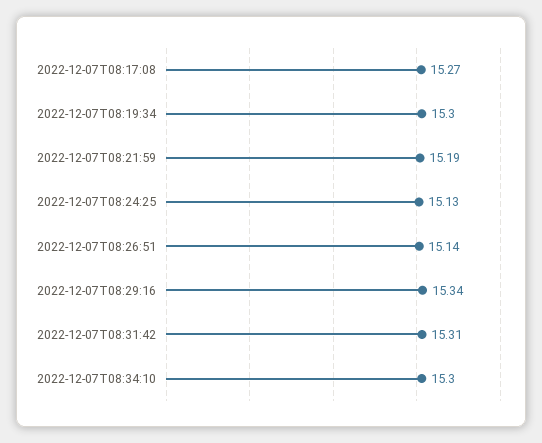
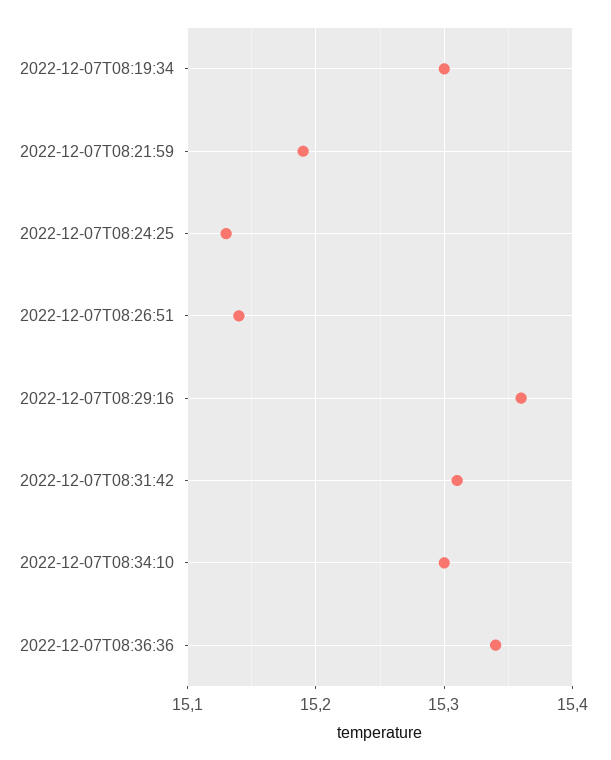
2022-12-07T08:17:08: 15.27 -> none
2022-12-07T08:29:16: 15.34 -> 15.36
2022-12-07T08:36:36: none -> 15.34

